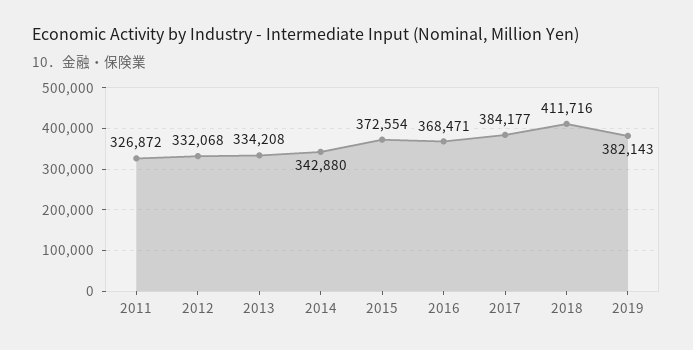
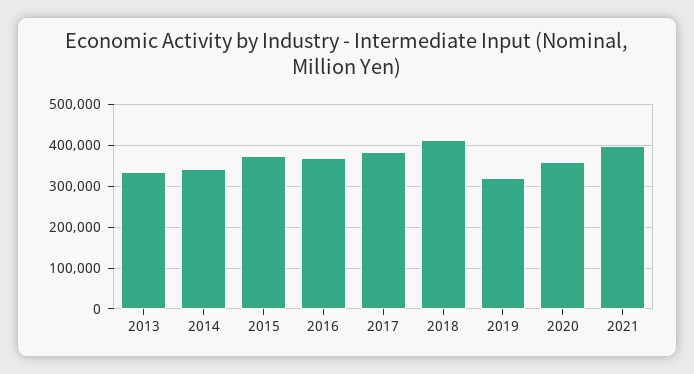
2011: 326872 -> none
2012: 332068 -> none
2019: 382143 -> 320000
2020: none -> 360000
2021: none -> 400000

